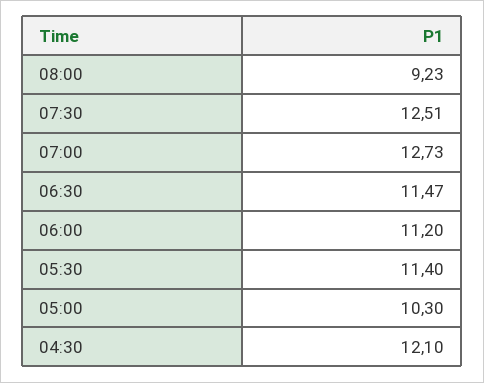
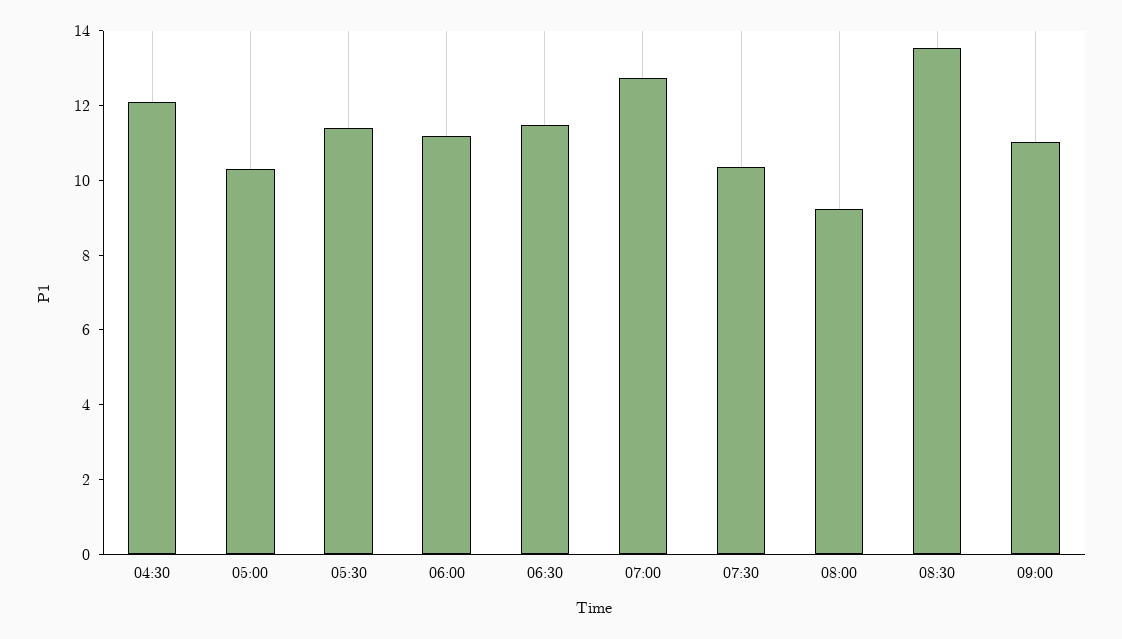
07:30: 12.51 -> 10.5
08:30: none -> 13.5
09:00: none -> 11

